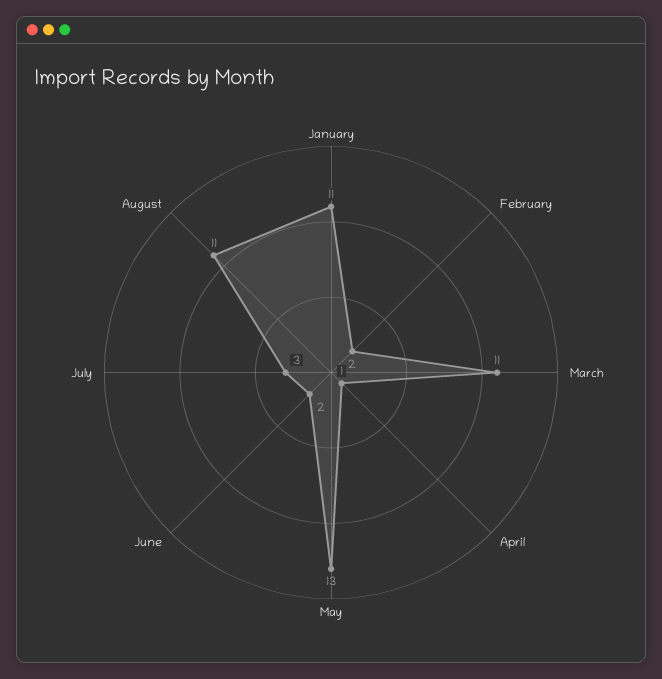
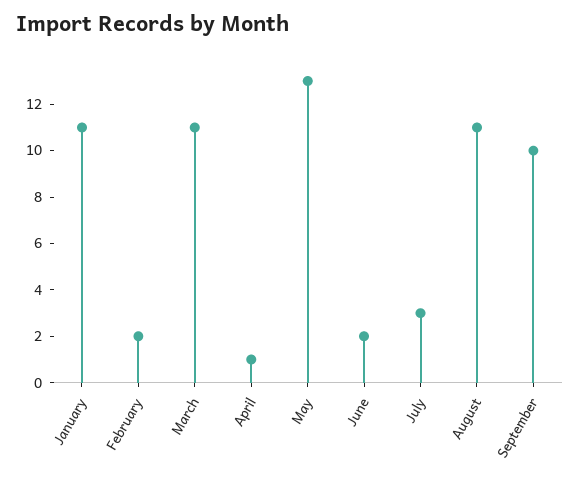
September: none -> 10

